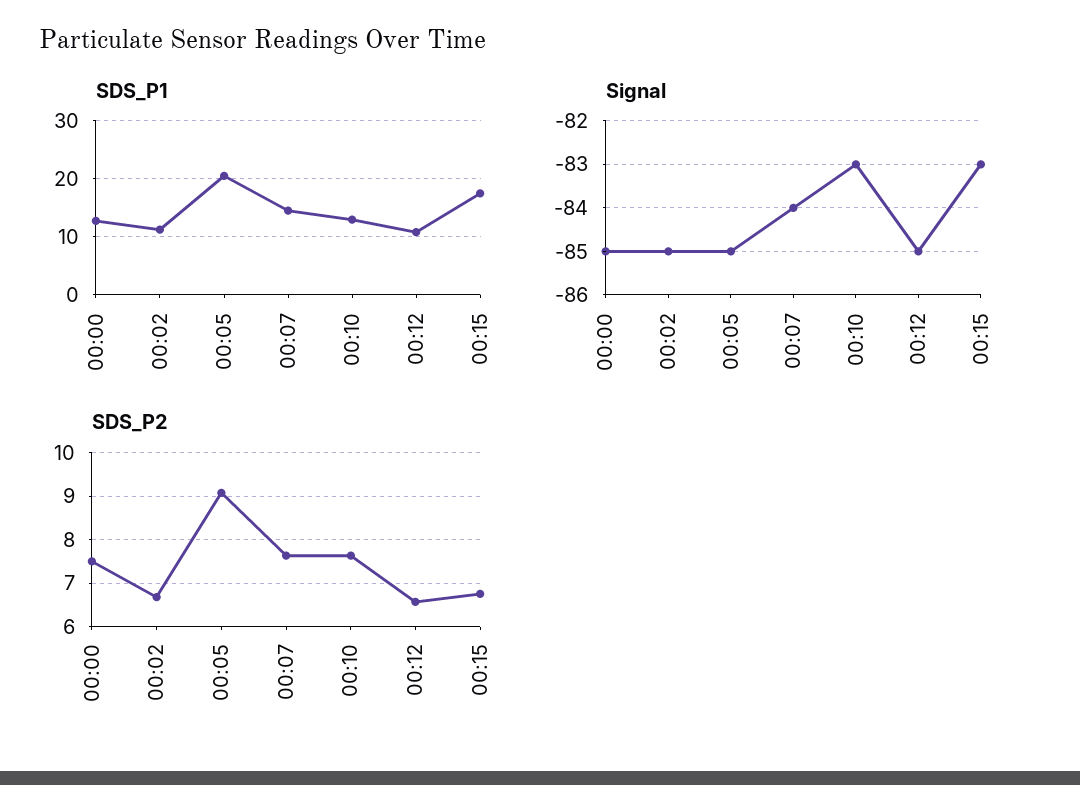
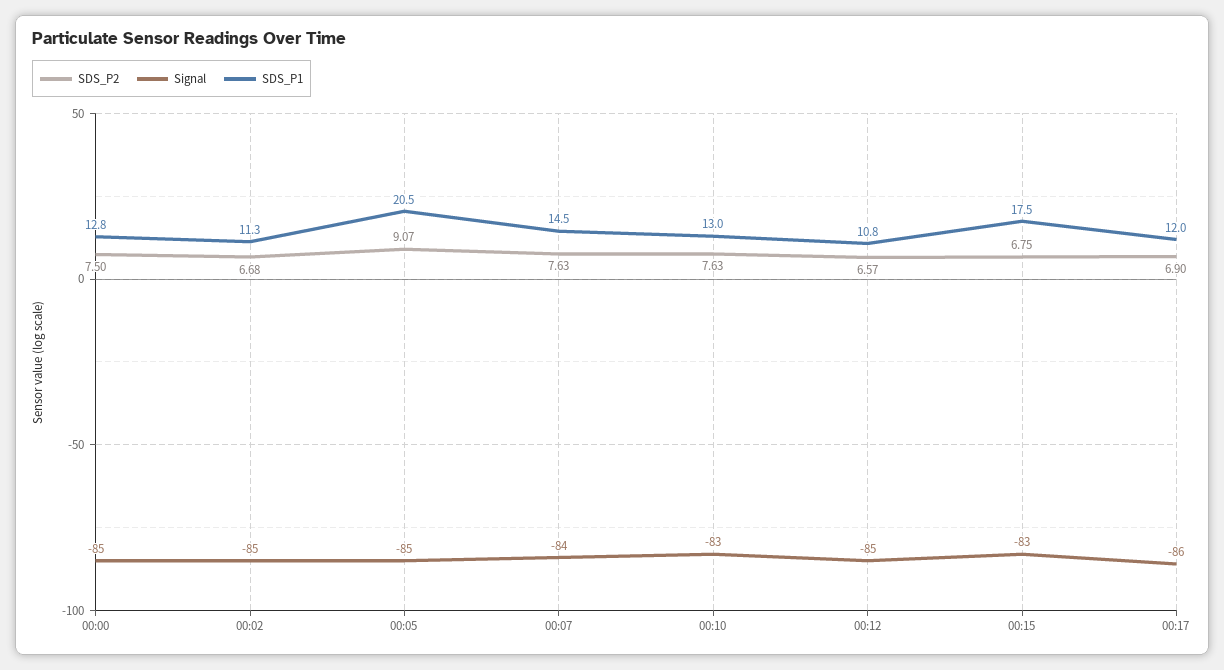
SDS_P2, 00:17: none -> 6.9
Signal, 00:17: none -> -86
SDS_P1, 00:17: none -> 12

